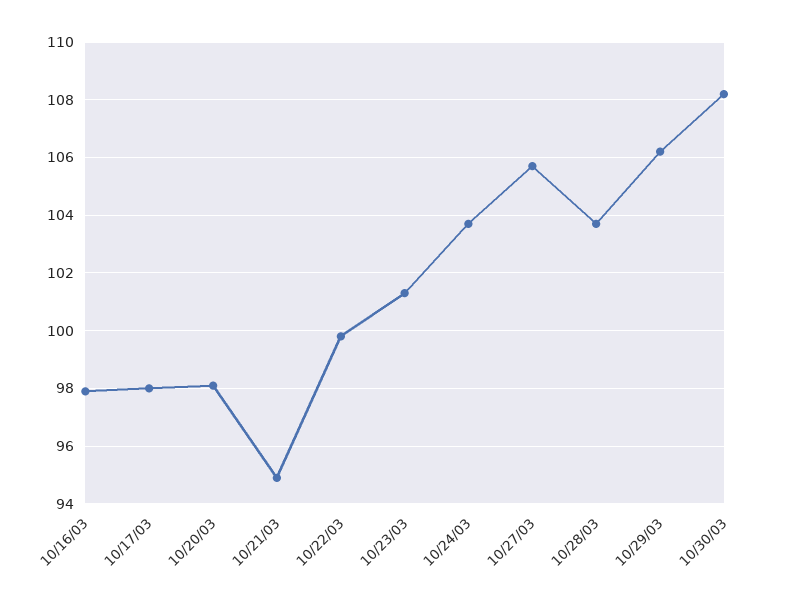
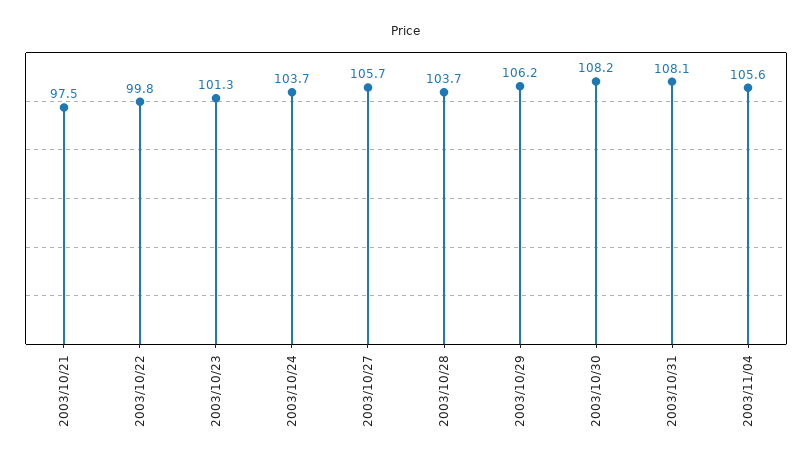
10/16/03: 98 -> none
10/17/03: 98 -> none
10/20/03: 98 -> none
10/21/03: 95 -> 97.5
2003/10/31: none -> 108.1
2003/11/04: none -> 105.6

